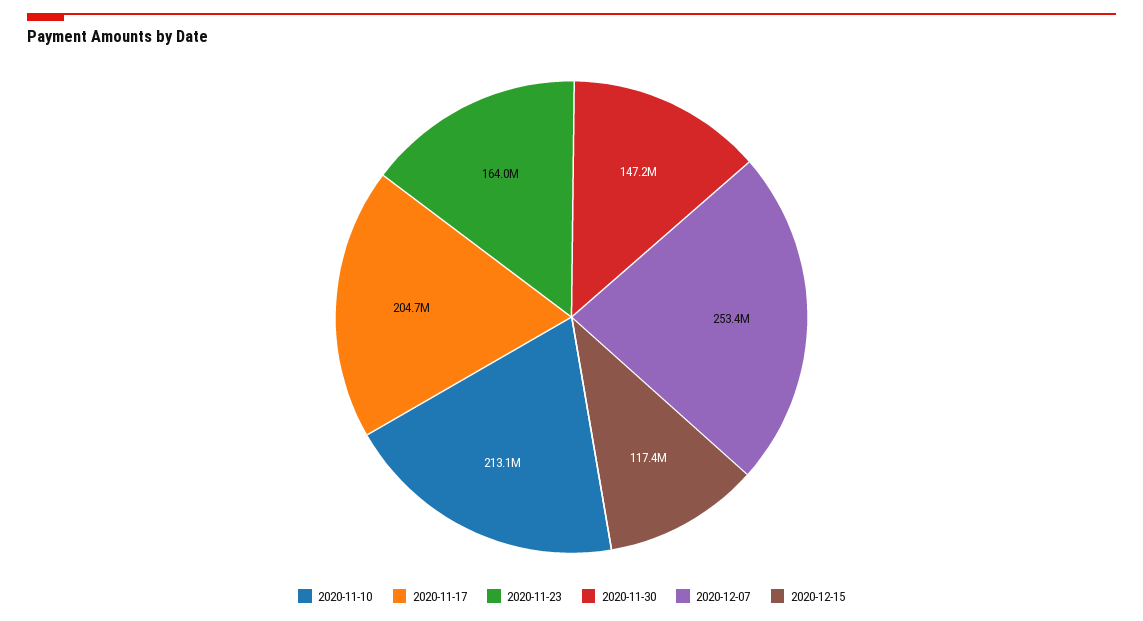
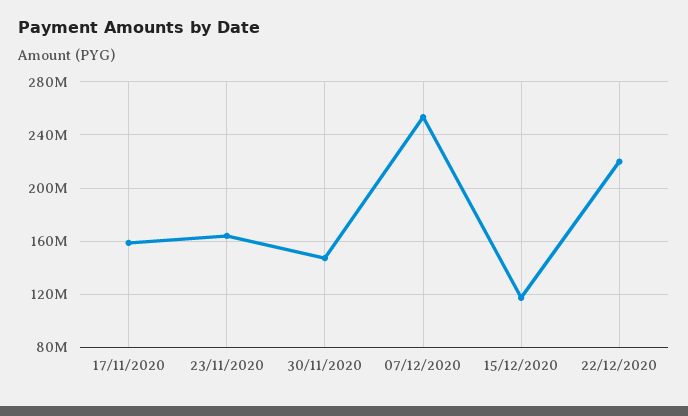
2020-11-10: 213100000 -> none
2020-11-17: 204700000 -> 160000000
22/12/2020: none -> 220000000

